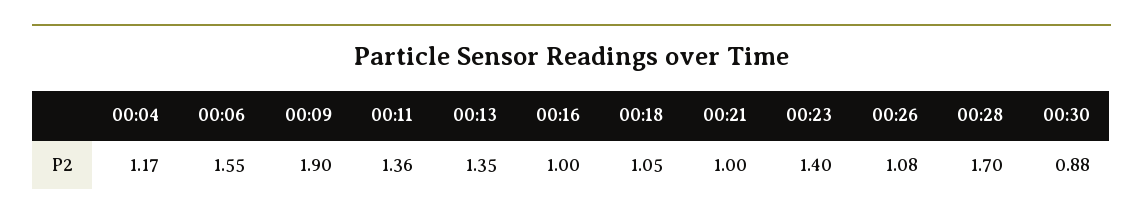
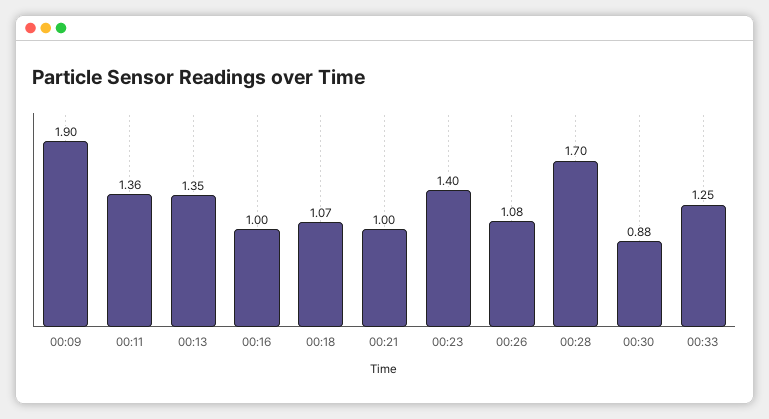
00:04: 1.17 -> none
00:06: 1.55 -> none
00:18: 1.05 -> 1.07
00:33: none -> 1.25

